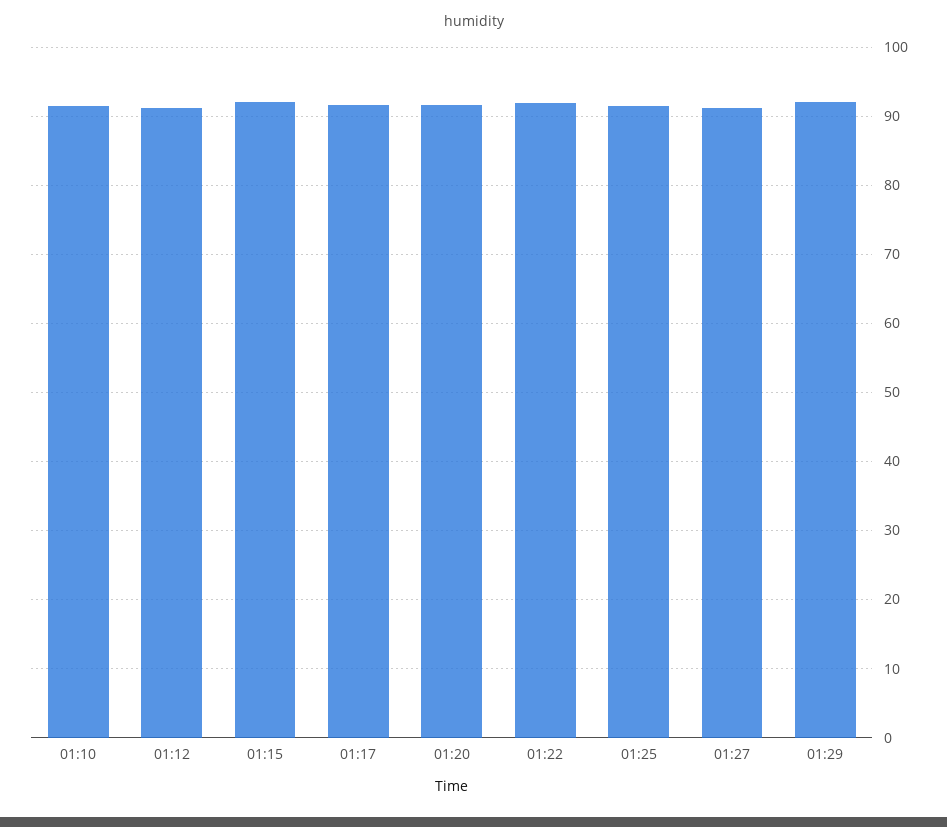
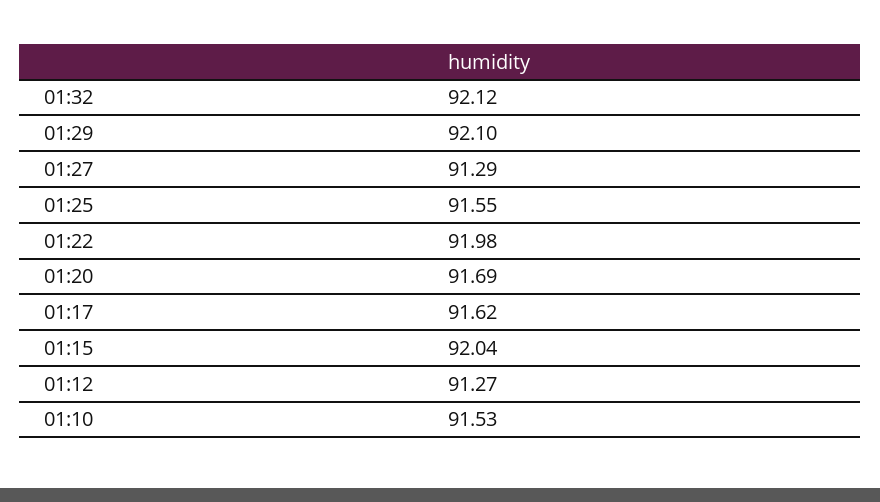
01:32: none -> 92.12

